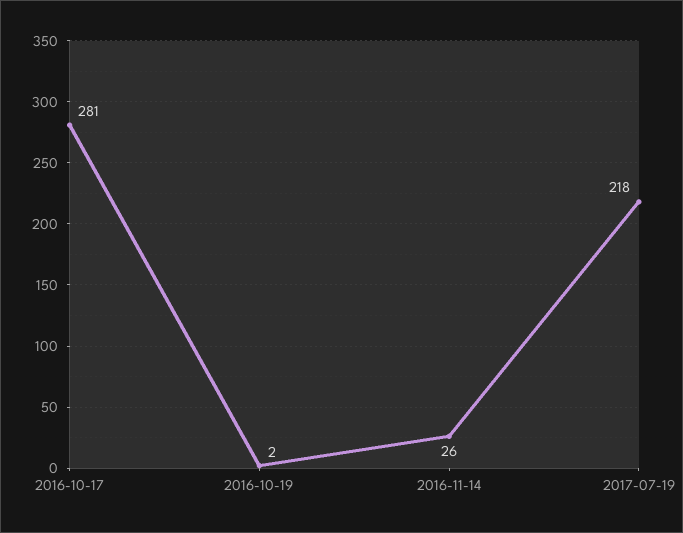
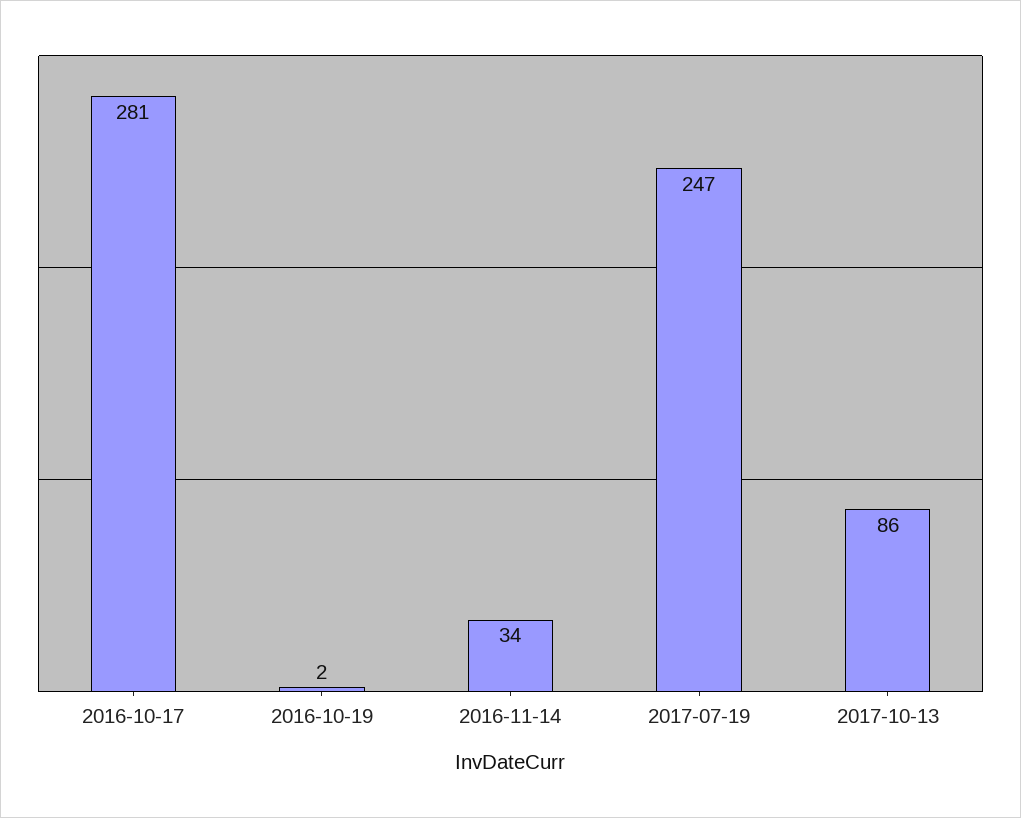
2016-11-14: 26 -> 34
2017-07-19: 218 -> 247
2017-10-13: none -> 86

